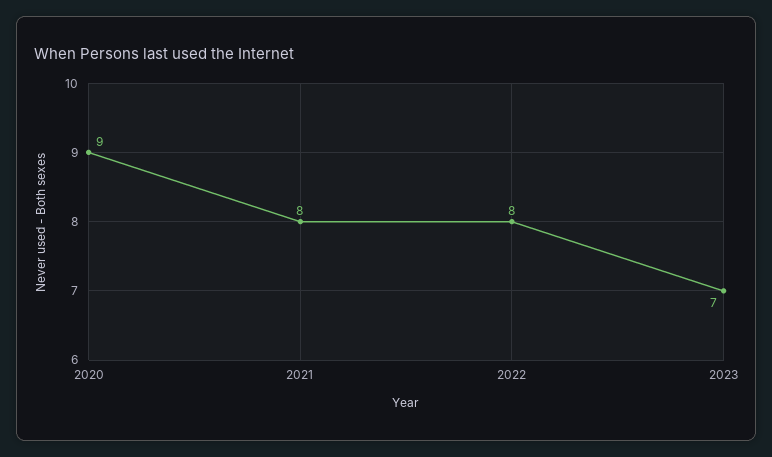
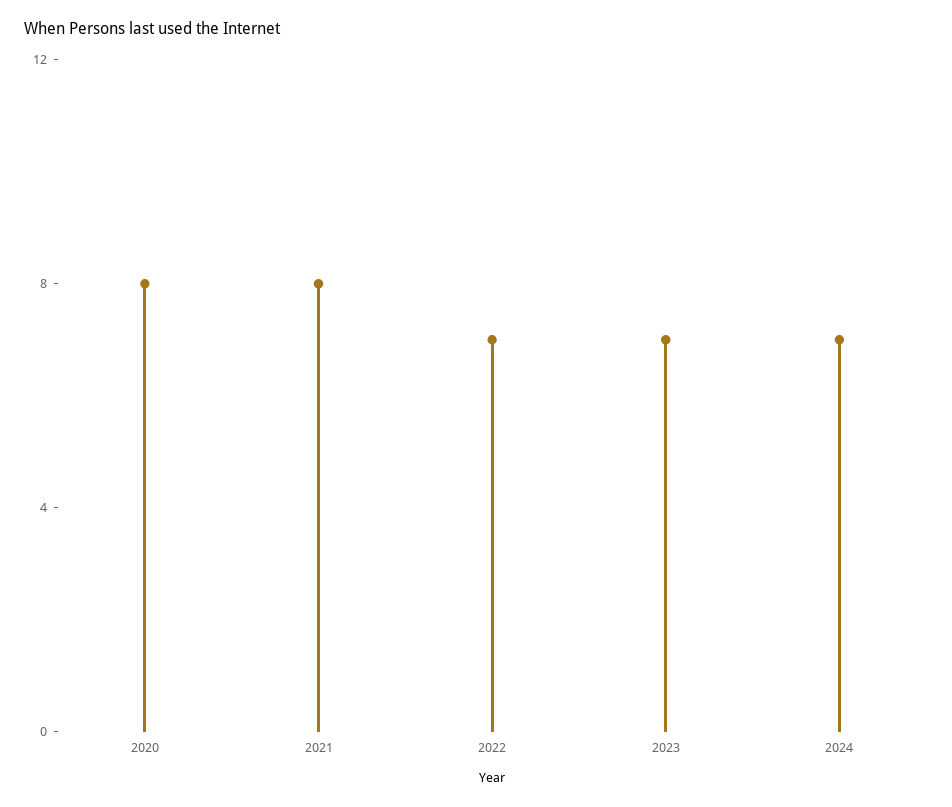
2020: 9 -> 8
2022: 8 -> 7
2024: none -> 7

